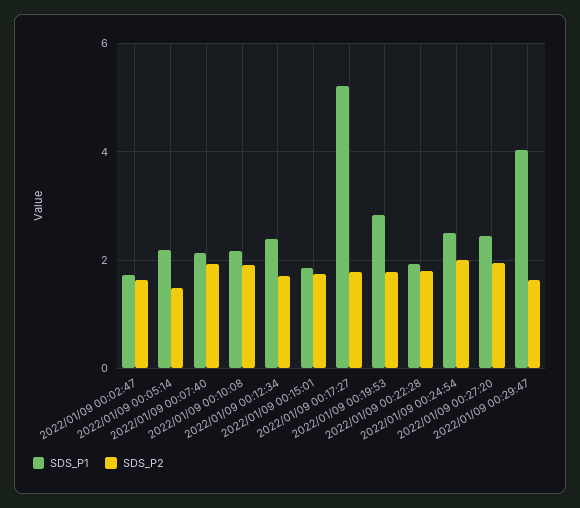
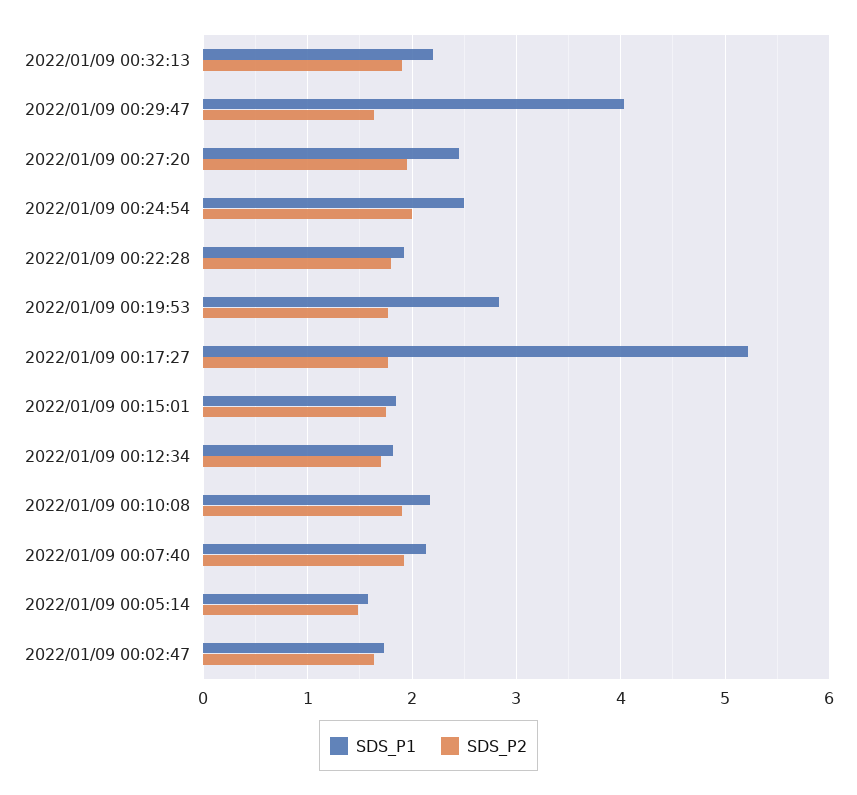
SDS_P1, 2022/01/09 00:05:14: 2.2 -> 1.6
SDS_P1, 2022/01/09 00:12:34: 2.4 -> 1.8
SDS_P1, 2022/01/09 00:32:13: none -> 2.2
SDS_P2, 2022/01/09 00:32:13: none -> 1.9

